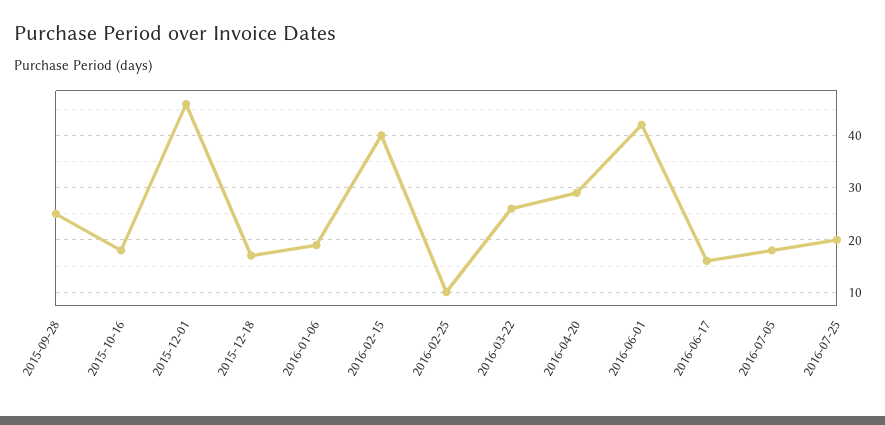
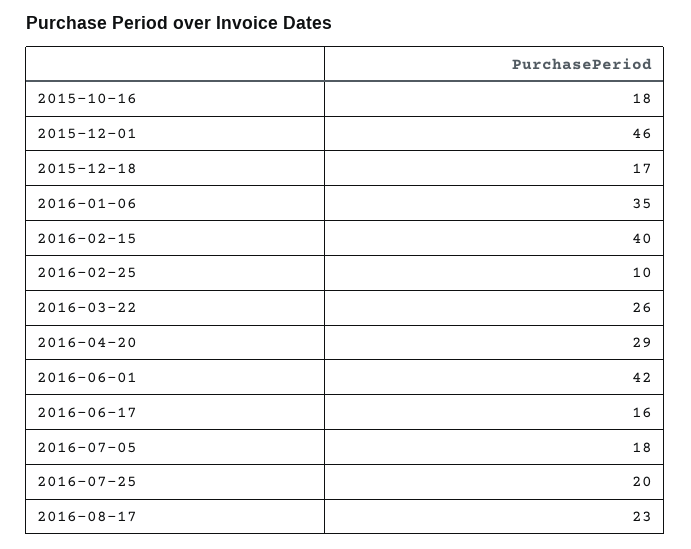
2015-09-28: 25 -> none
2016-01-06: 20 -> 35
2016-08-17: none -> 23

